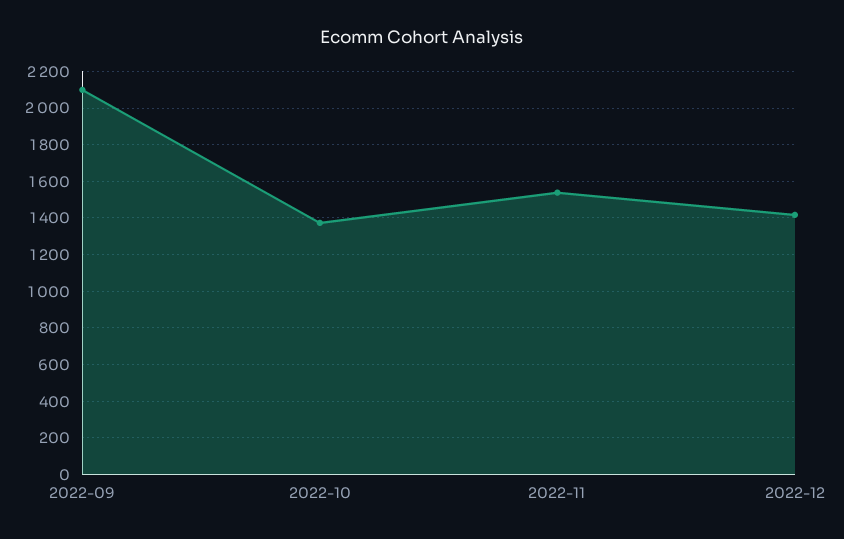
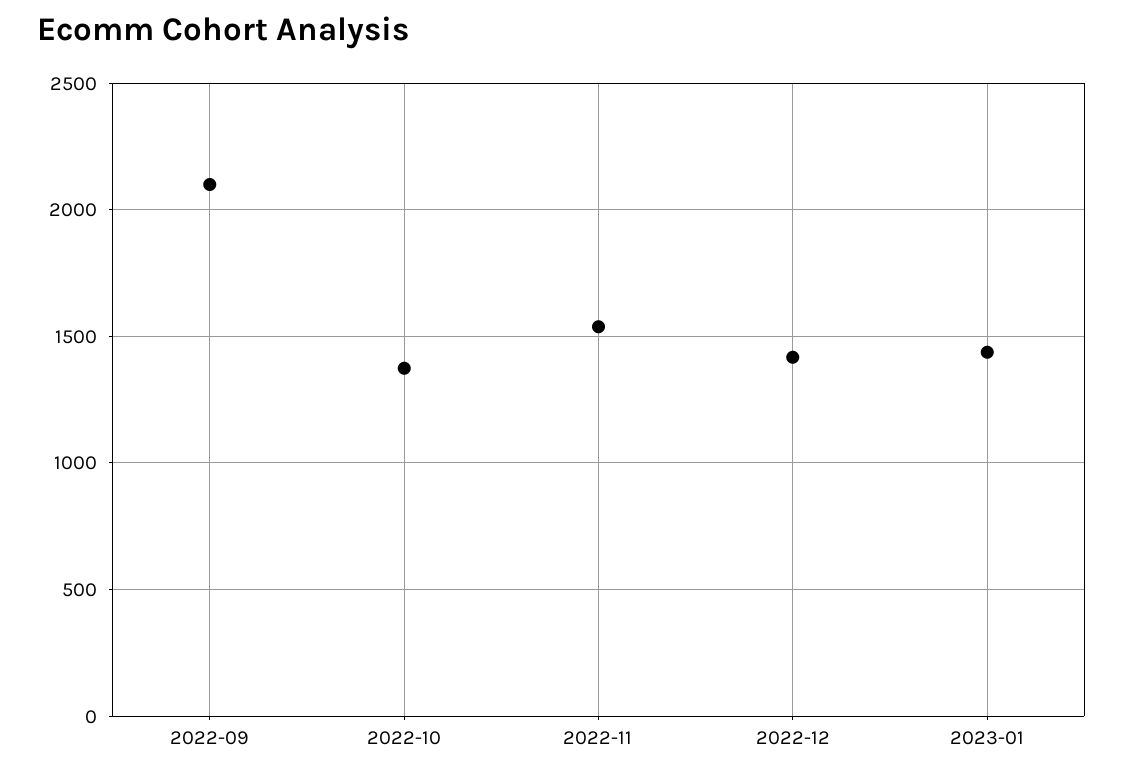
2023-01: none -> 1450

